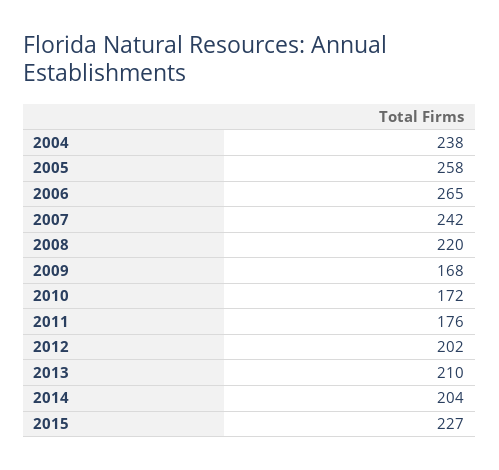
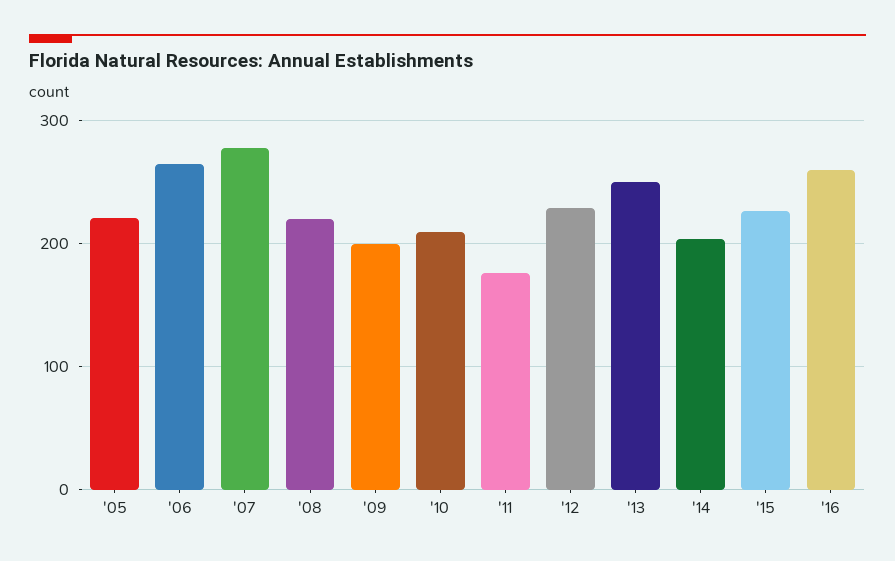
2004: 238 -> none
2005: 258 -> 220
2007: 242 -> 280
2009: 168 -> 200
2010: 172 -> 210
2012: 202 -> 230
2013: 210 -> 250
'16: none -> 260

